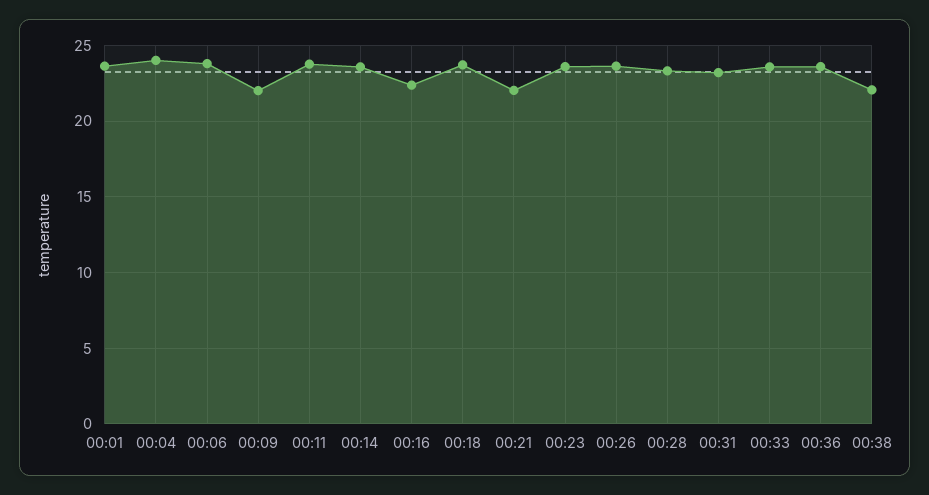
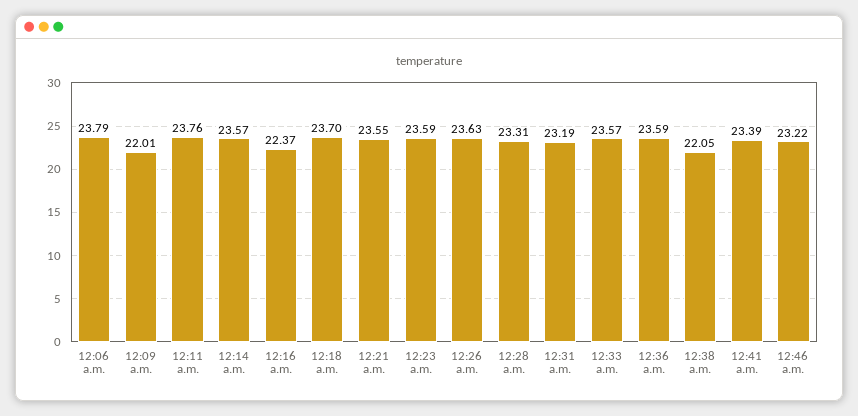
00:01: 23.5 -> none
00:04: 24 -> none
00:21: 22 -> 23.55
12:41 a.m.: none -> 23.39
12:46 a.m.: none -> 23.22

